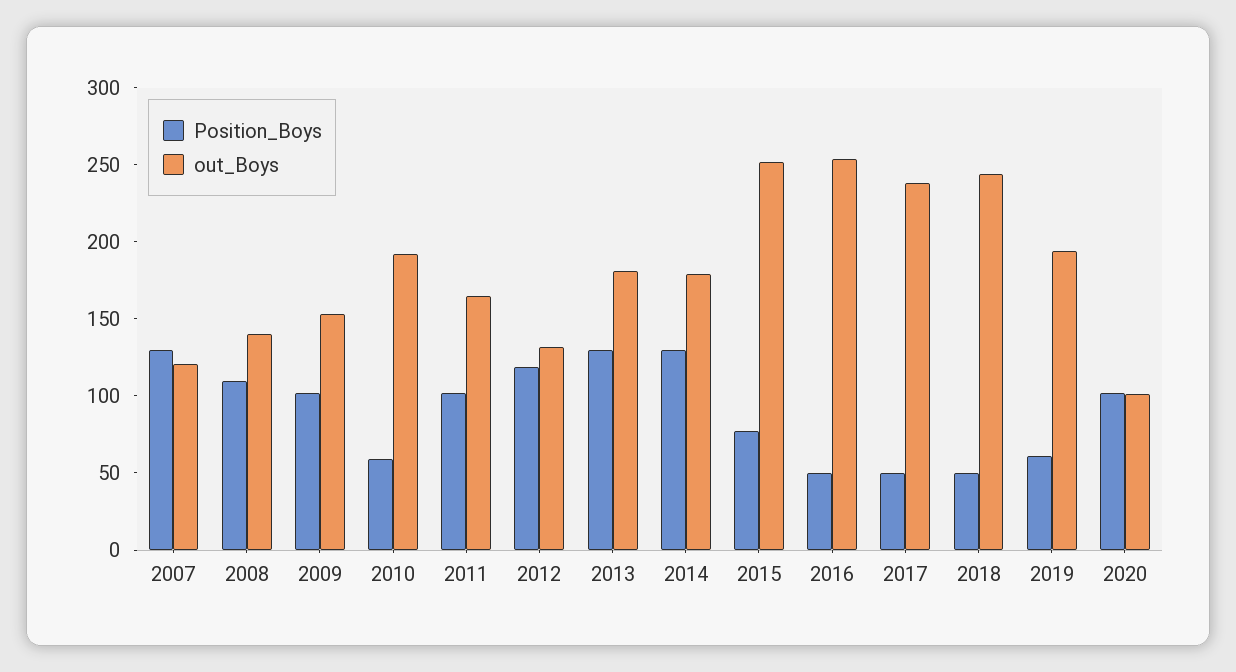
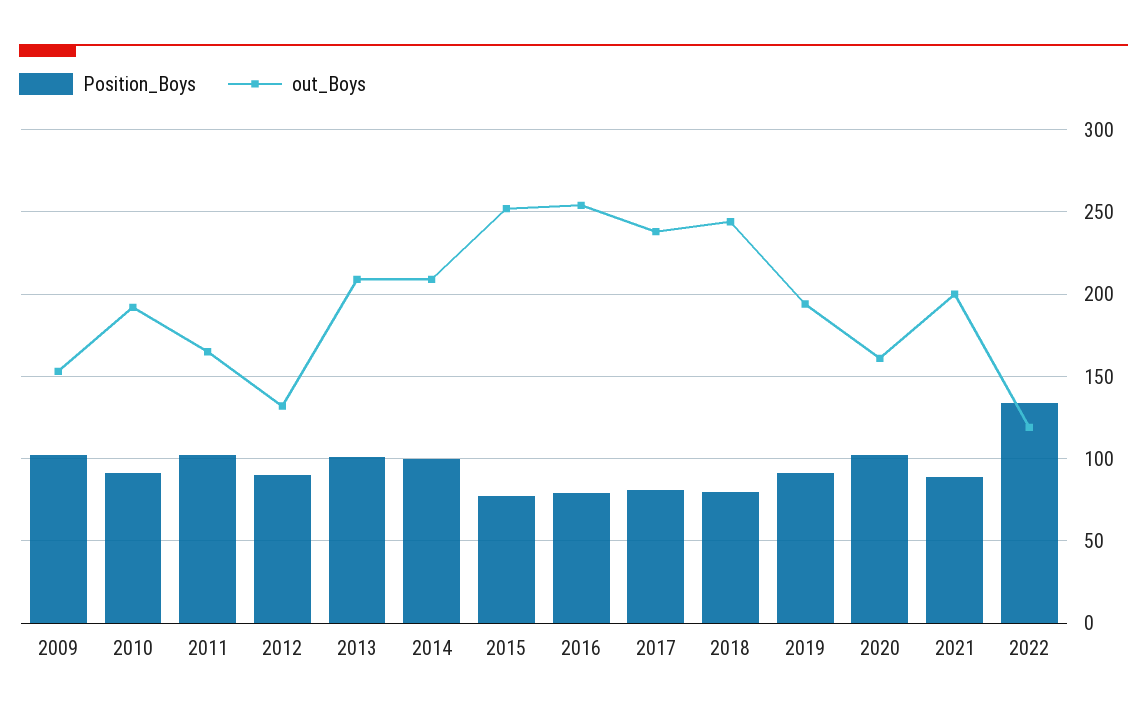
Position_Boys, 2007: 130 -> none
out_Boys, 2007: 120 -> none
Position_Boys, 2008: 110 -> none
out_Boys, 2008: 140 -> none
Position_Boys, 2010: 60 -> 90
Position_Boys, 2012: 120 -> 90
Position_Boys, 2013: 130 -> 100
out_Boys, 2013: 180 -> 210
Position_Boys, 2014: 130 -> 100
out_Boys, 2014: 180 -> 210
Position_Boys, 2016: 50 -> 80
Position_Boys, 2017: 50 -> 80
Position_Boys, 2018: 50 -> 80
Position_Boys, 2019: 60 -> 90
out_Boys, 2020: 100 -> 160
Position_Boys, 2021: none -> 90
out_Boys, 2021: none -> 200
Position_Boys, 2022: none -> 135
out_Boys, 2022: none -> 120

